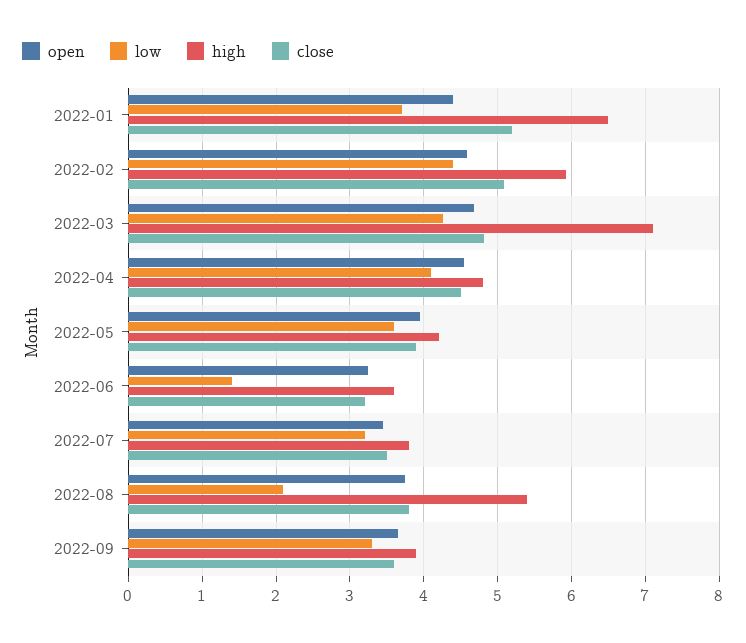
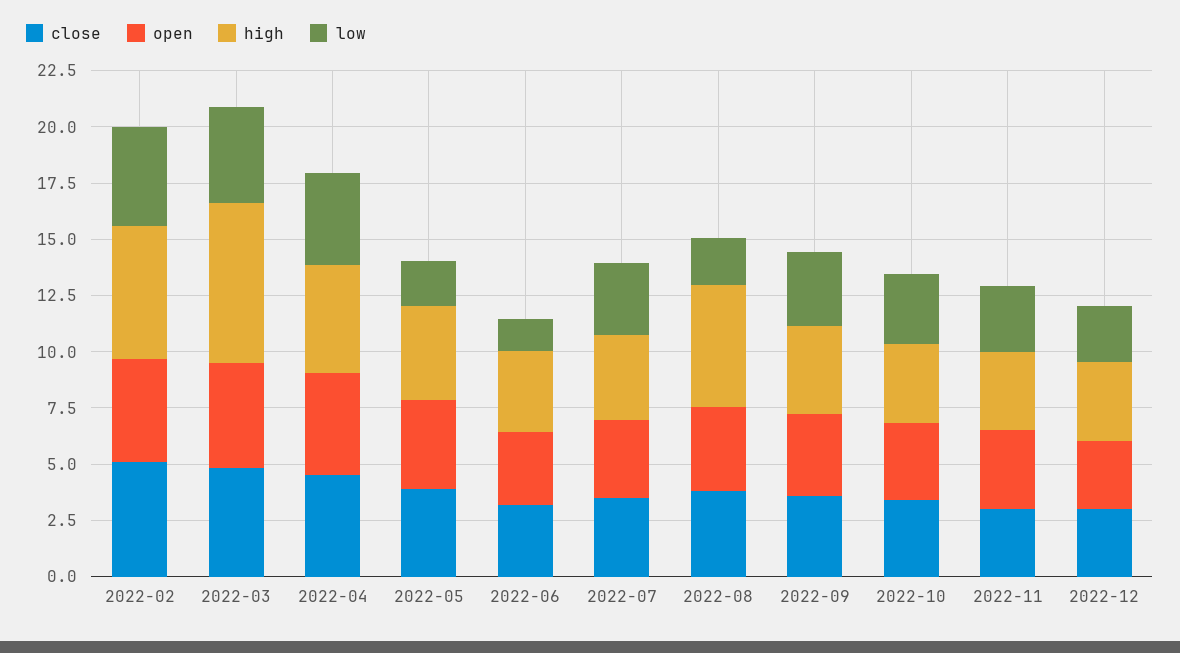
open, 2022-01: 4.4 -> none
low, 2022-01: 3.7 -> none
high, 2022-01: 6.5 -> none
close, 2022-01: 5.2 -> none
low, 2022-05: 3.6 -> 2
close, 2022-10: none -> 3.5
open, 2022-10: none -> 3.5
high, 2022-10: none -> 3.5
low, 2022-10: none -> 3
close, 2022-11: none -> 3
open, 2022-11: none -> 3.5
high, 2022-11: none -> 3.5
low, 2022-11: none -> 3
close, 2022-12: none -> 3
open, 2022-12: none -> 3
high, 2022-12: none -> 3.5
low, 2022-12: none -> 2.5

